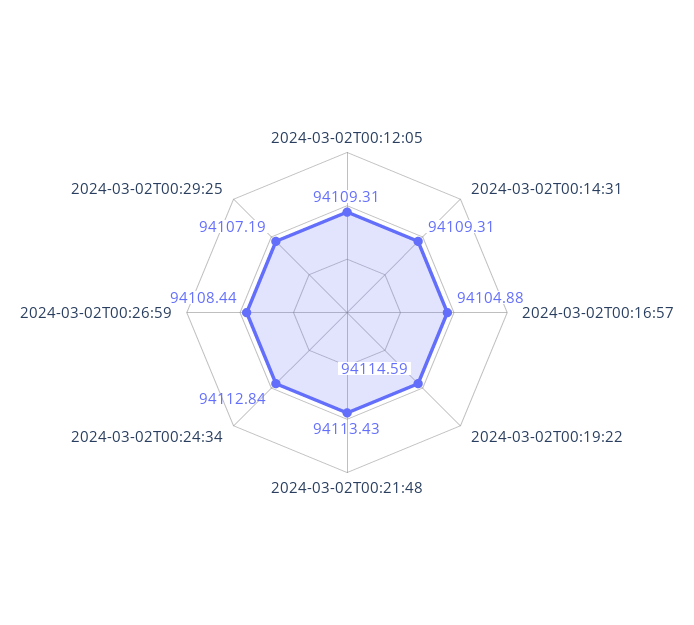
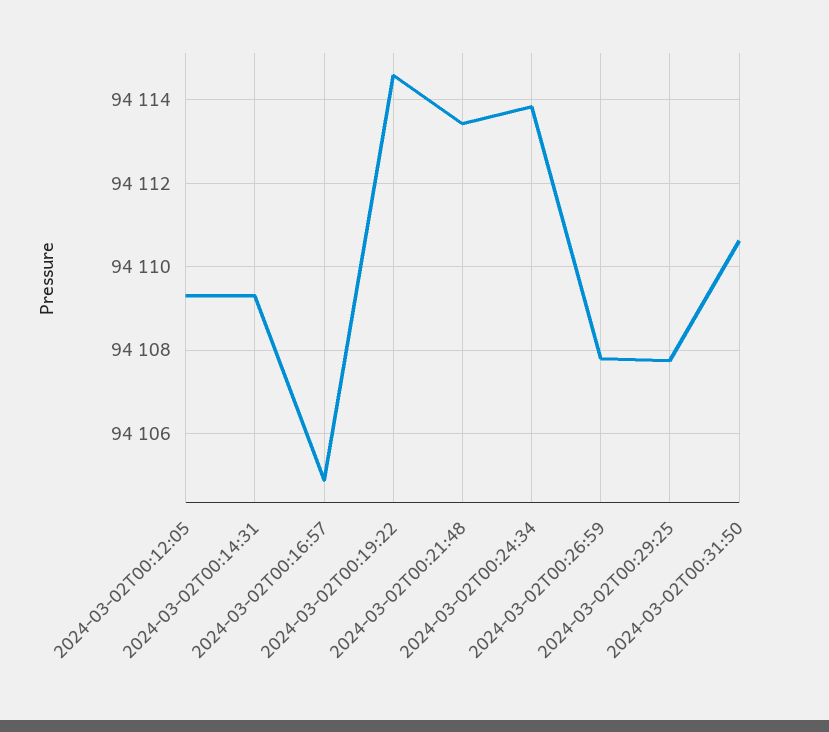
2024-03-02T00:24:34: 94112.84 -> 94113.8
2024-03-02T00:26:59: 94108.44 -> 94107.8
2024-03-02T00:29:25: 94107.19 -> 94107.8
2024-03-02T00:31:50: none -> 94110.6

